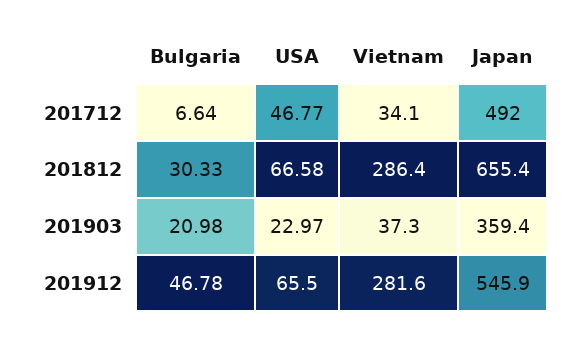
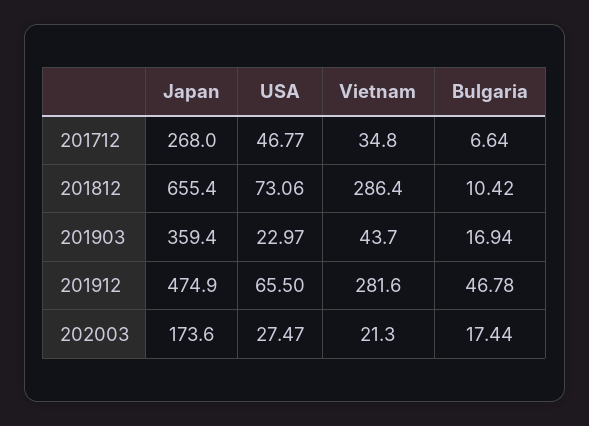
Vietnam, 201712: 34.1 -> 34.8
Japan, 201712: 492 -> 268
Bulgaria, 201812: 30.33 -> 10.42
USA, 201812: 66.58 -> 73.06
Bulgaria, 201903: 20.98 -> 16.94
Vietnam, 201903: 37.3 -> 43.7
Japan, 201912: 545.9 -> 474.9
Japan, 202003: none -> 173.6
USA, 202003: none -> 27.47
Vietnam, 202003: none -> 21.3
Bulgaria, 202003: none -> 17.44

